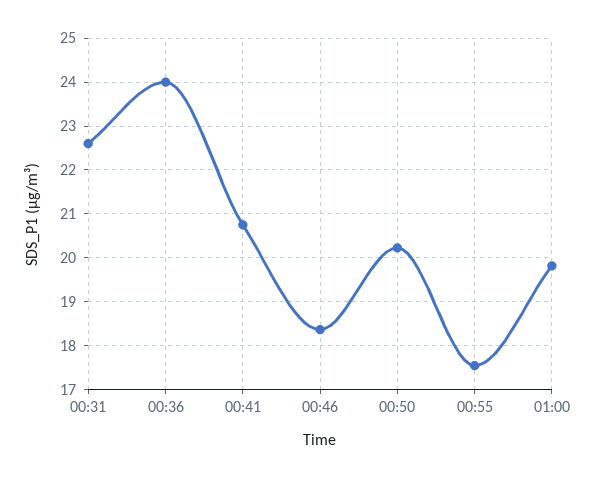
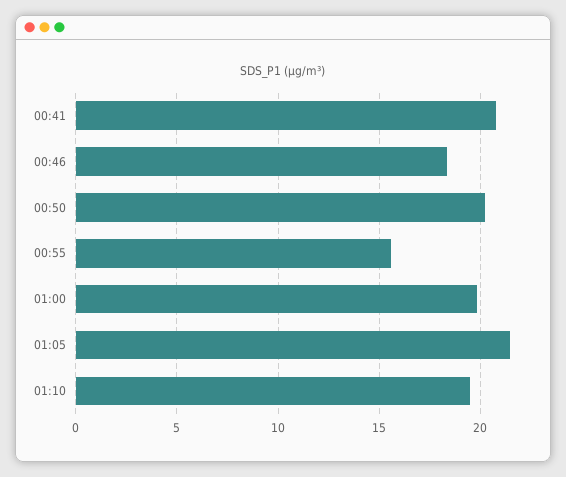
00:31: 22.6 -> none
00:36: 24 -> none
00:55: 17.6 -> 15.5
01:05: none -> 21.5
01:10: none -> 19.5

